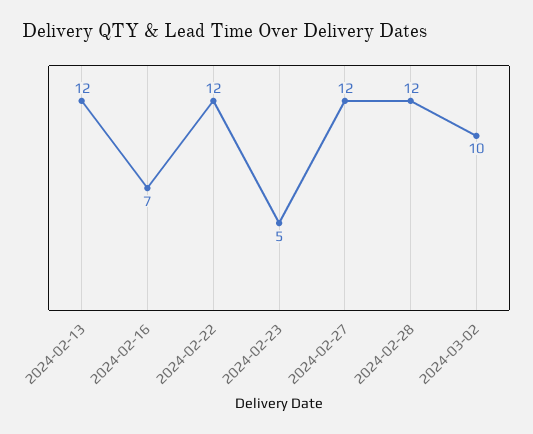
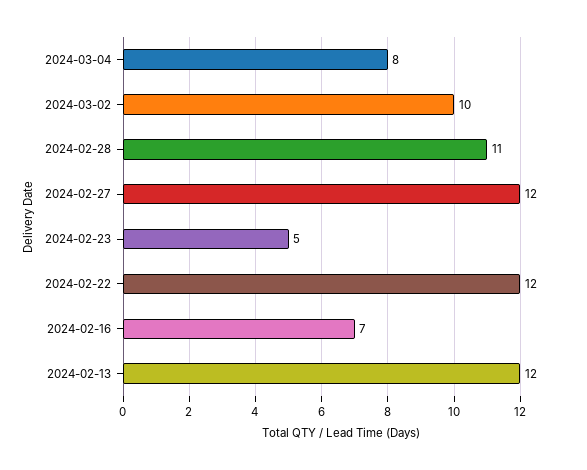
2024-02-28: 12 -> 11
2024-03-04: none -> 8

